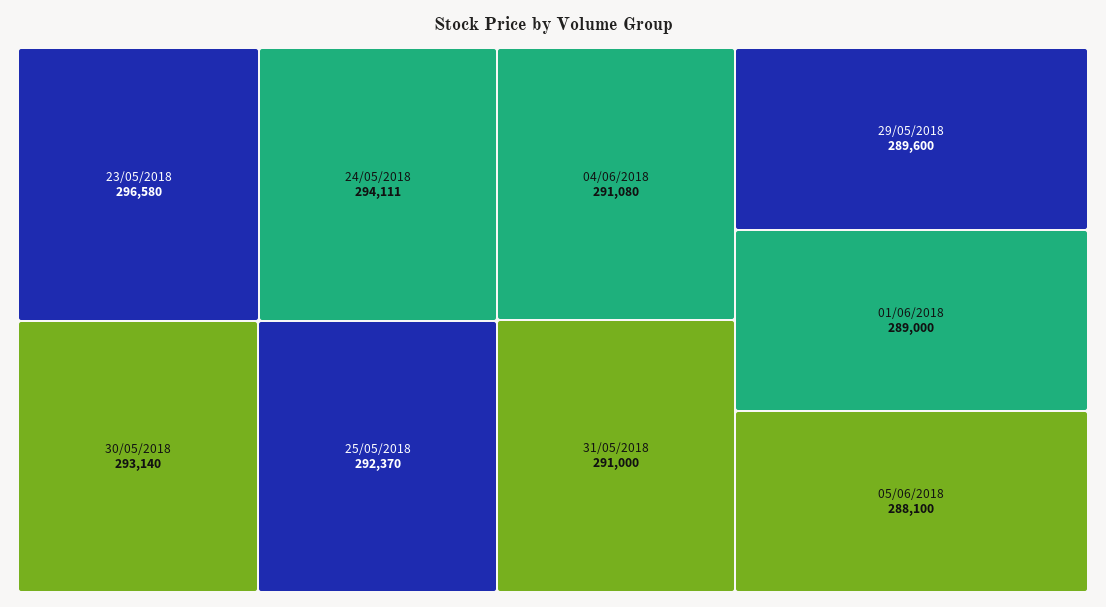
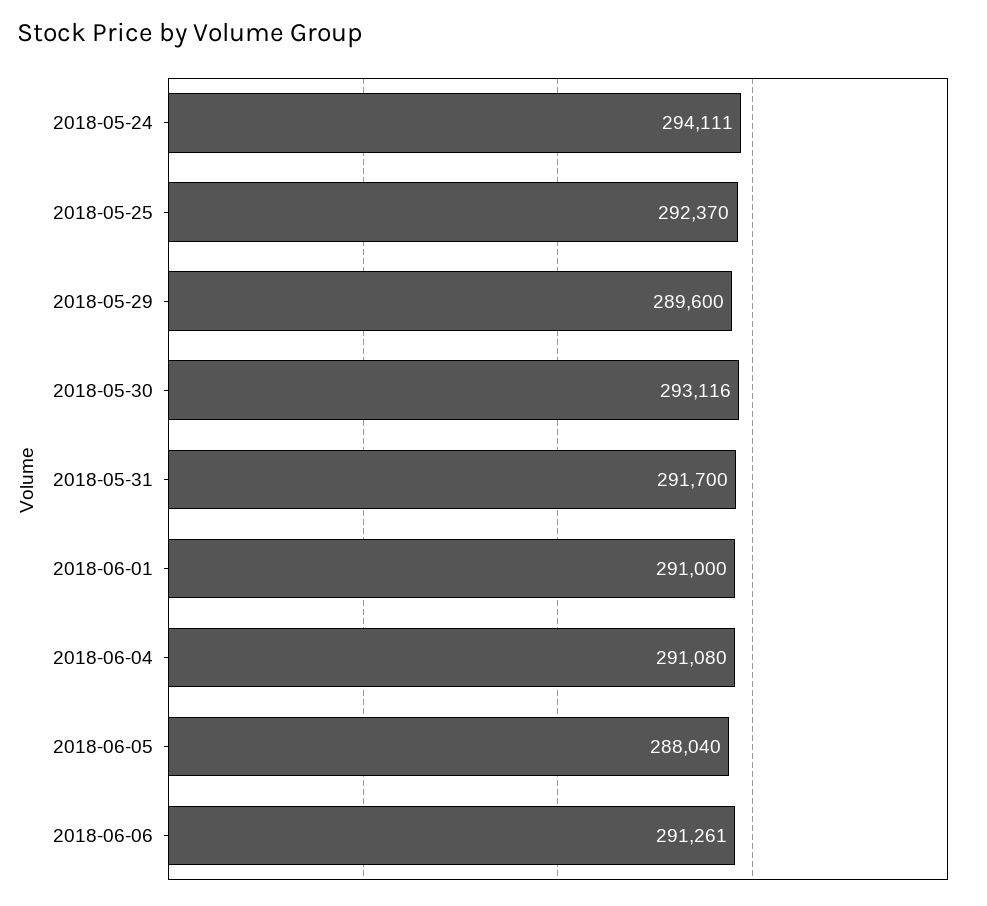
23/05/2018: 296580 -> none
30/05/2018: 293140 -> 293116
31/05/2018: 291000 -> 291700
01/06/2018: 289000 -> 291000
05/06/2018: 288100 -> 288040
2018-06-06: none -> 291261

